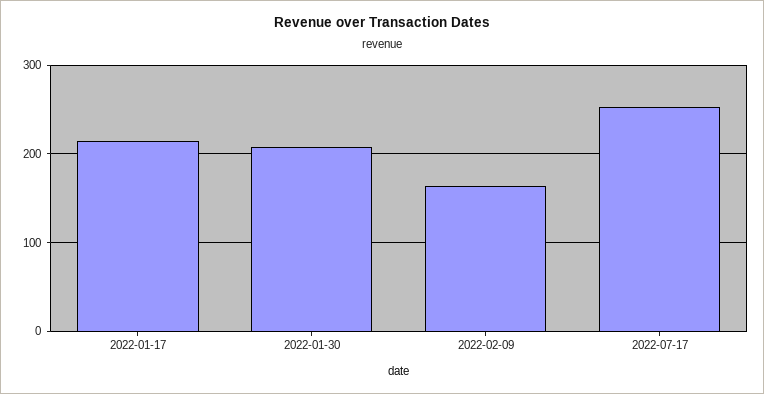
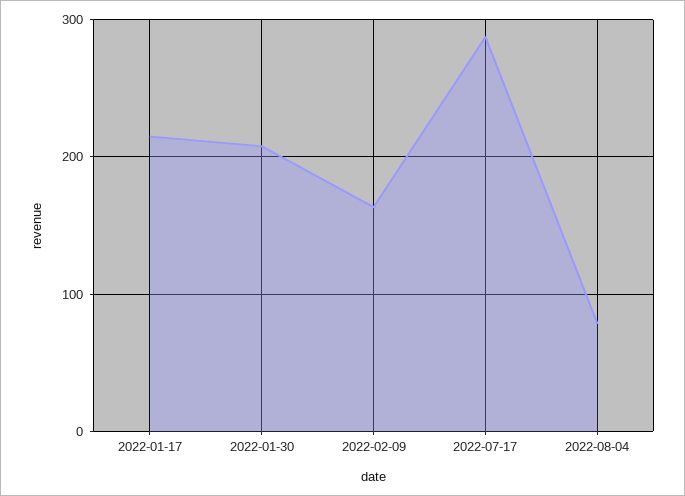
2022-07-17: 250 -> 290
2022-08-04: none -> 80

